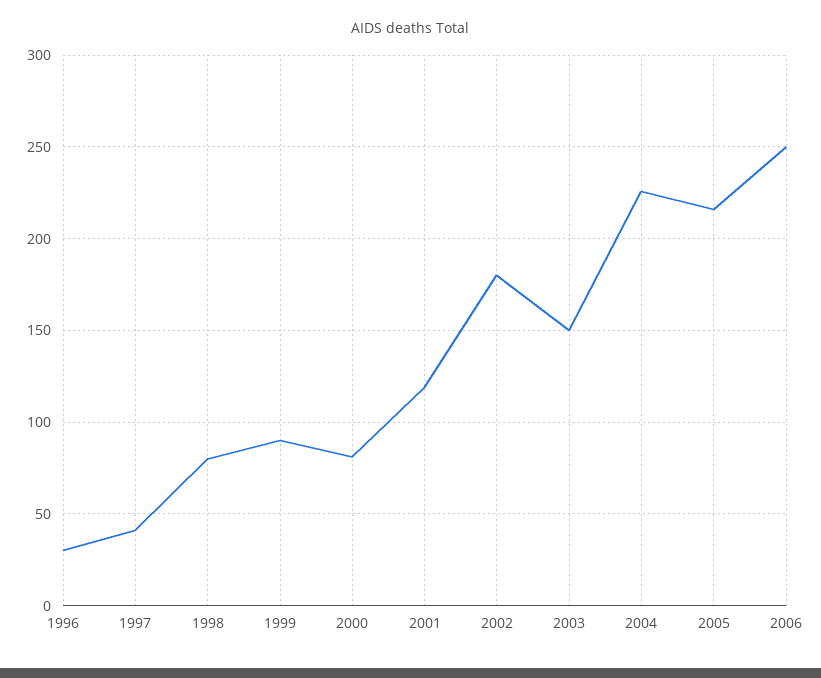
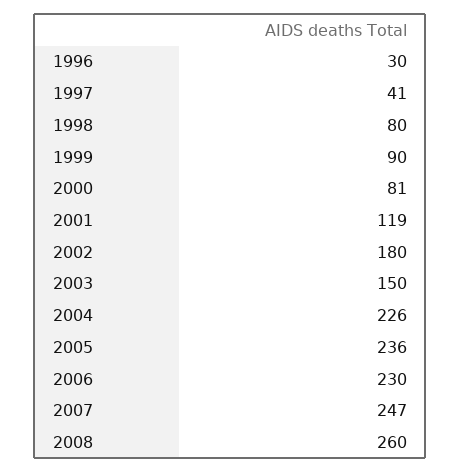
2005: 215 -> 236
2006: 250 -> 230
2007: none -> 247
2008: none -> 260

